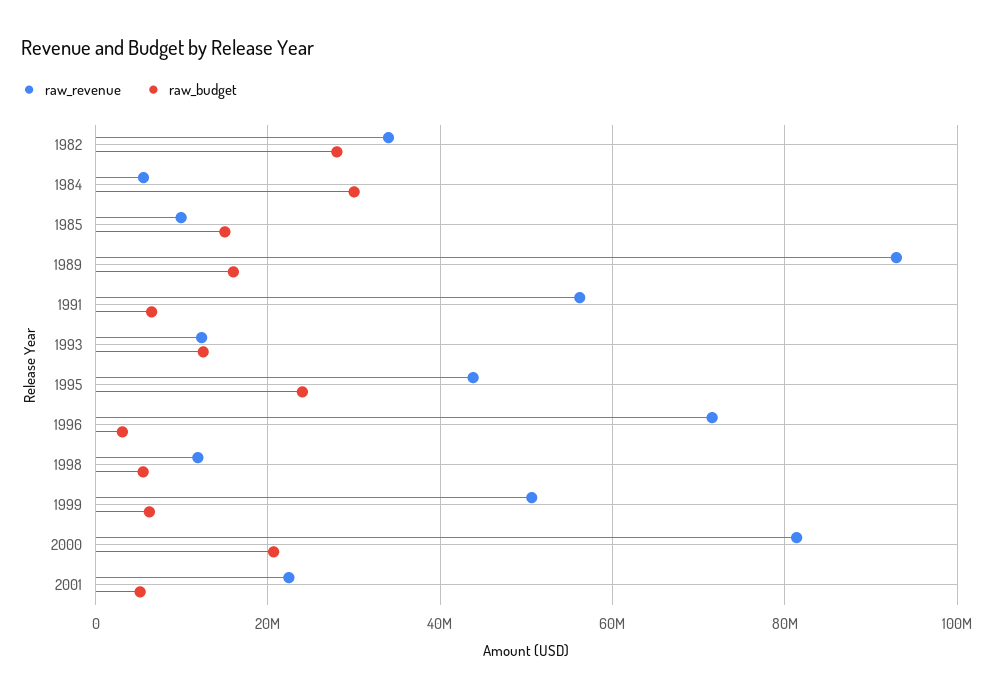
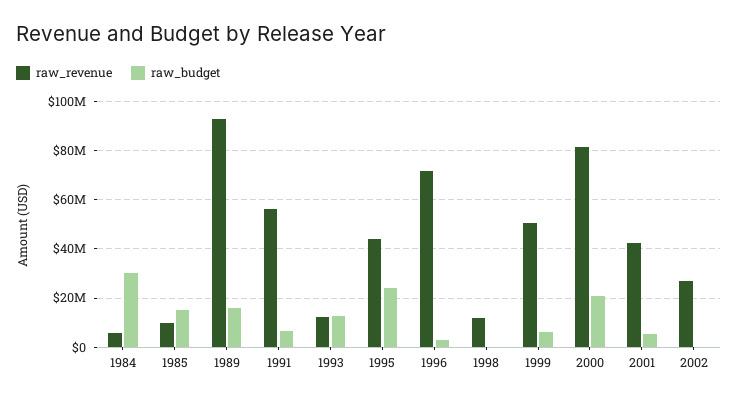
raw_revenue, 1982: 34000000 -> none
raw_budget, 1982: 28000000 -> none
raw_budget, 1998: 6000000 -> 0
raw_revenue, 2001: 22000000 -> 42500000
raw_revenue, 2002: none -> 27500000
raw_budget, 2002: none -> 0

